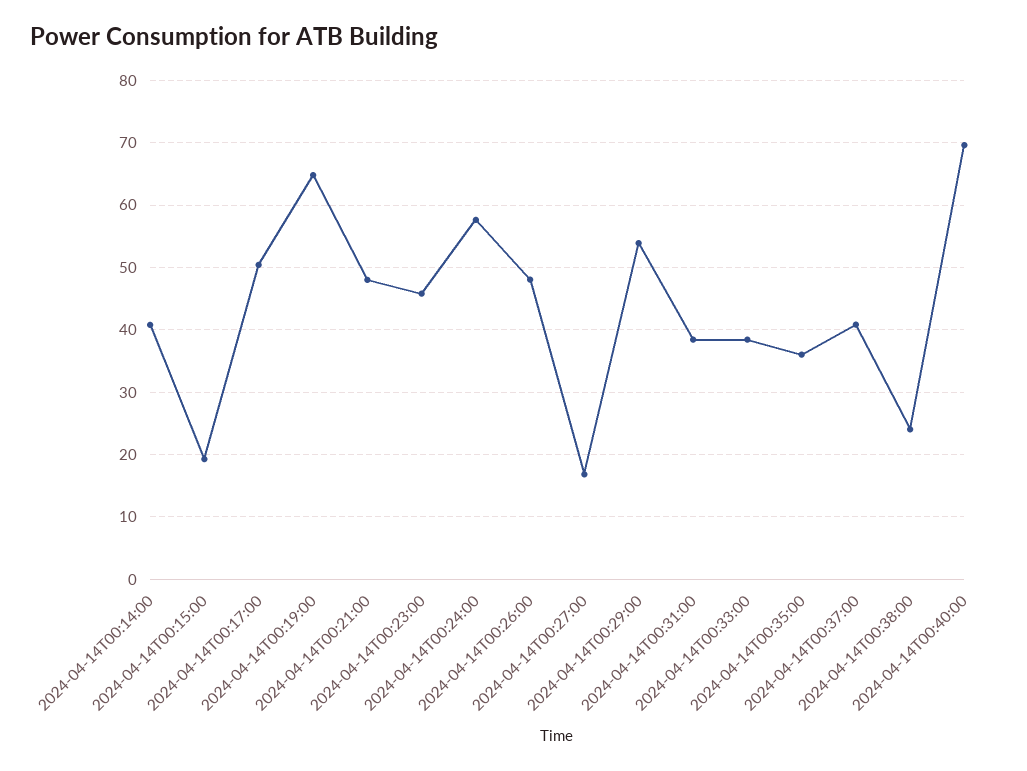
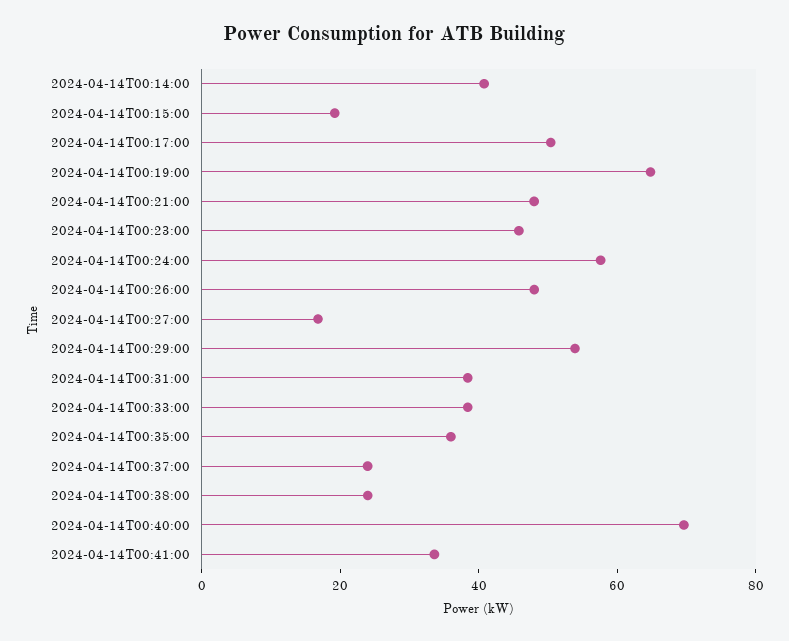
2024-04-14T00:37:00: 41 -> 25
2024-04-14T00:41:00: none -> 35

